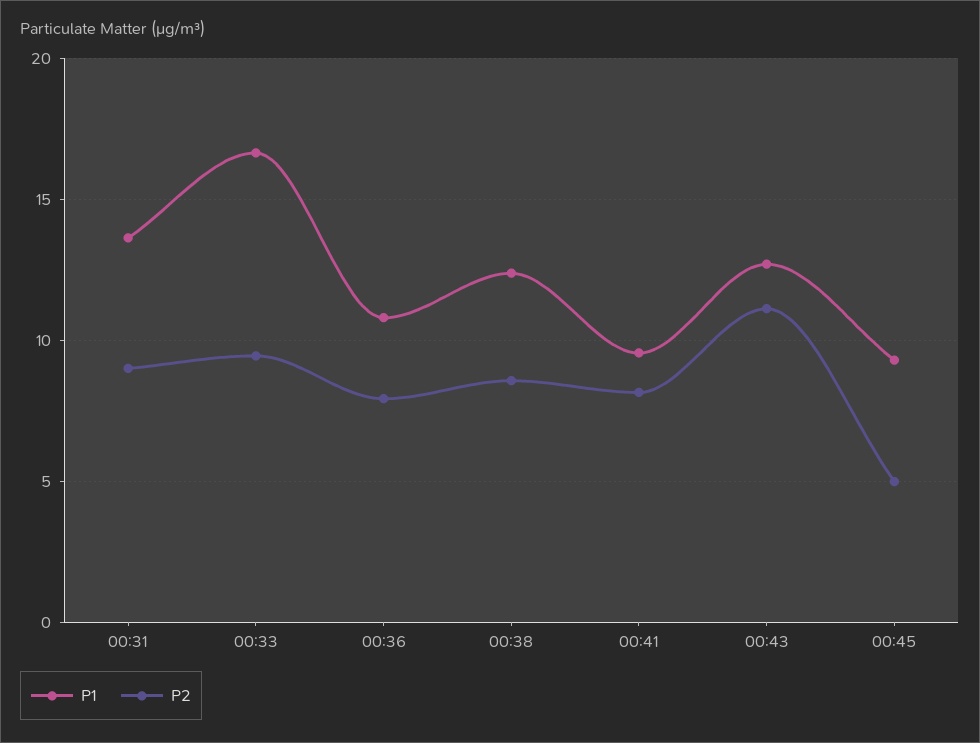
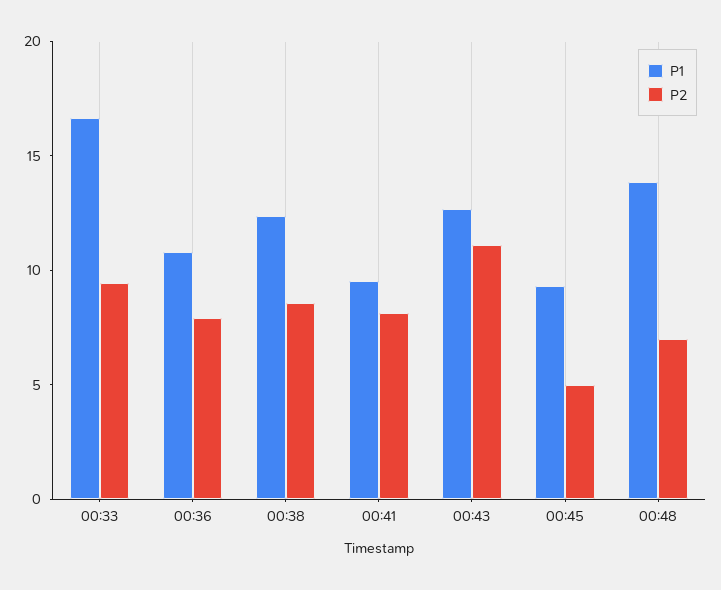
P1, 00:31: 13.5 -> none
P2, 00:31: 9 -> none
P1, 00:48: none -> 14
P2, 00:48: none -> 7

